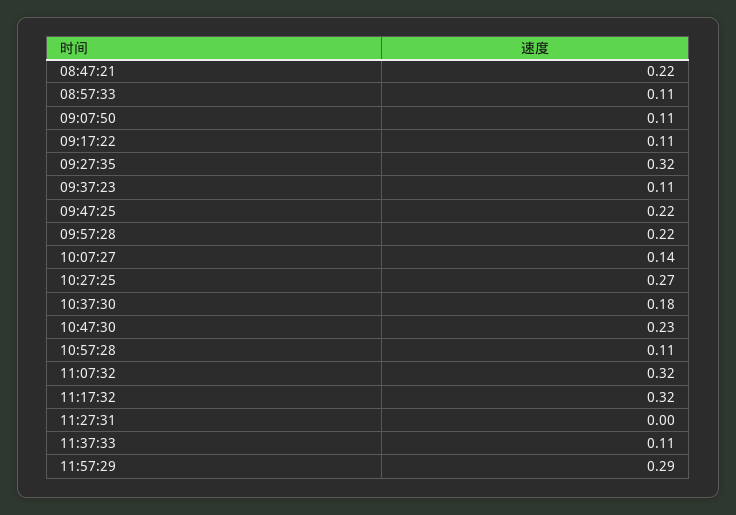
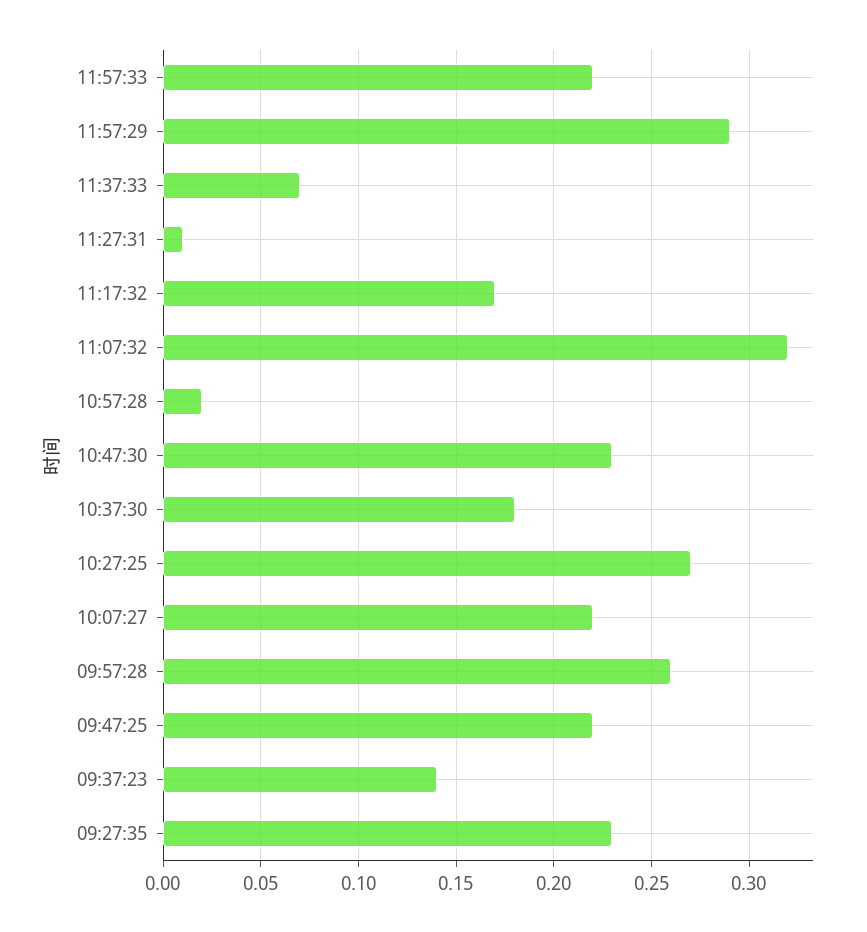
08:47:21: 0.22 -> none
08:57:33: 0.11 -> none
09:07:50: 0.11 -> none
09:17:22: 0.11 -> none
09:27:35: 0.32 -> 0.23
09:37:23: 0.11 -> 0.14
09:57:28: 0.22 -> 0.26
10:07:27: 0.14 -> 0.22
10:57:28: 0.11 -> 0.02
11:17:32: 0.32 -> 0.17
11:27:31: 0 -> 0.01
11:37:33: 0.11 -> 0.07
11:57:33: none -> 0.22

